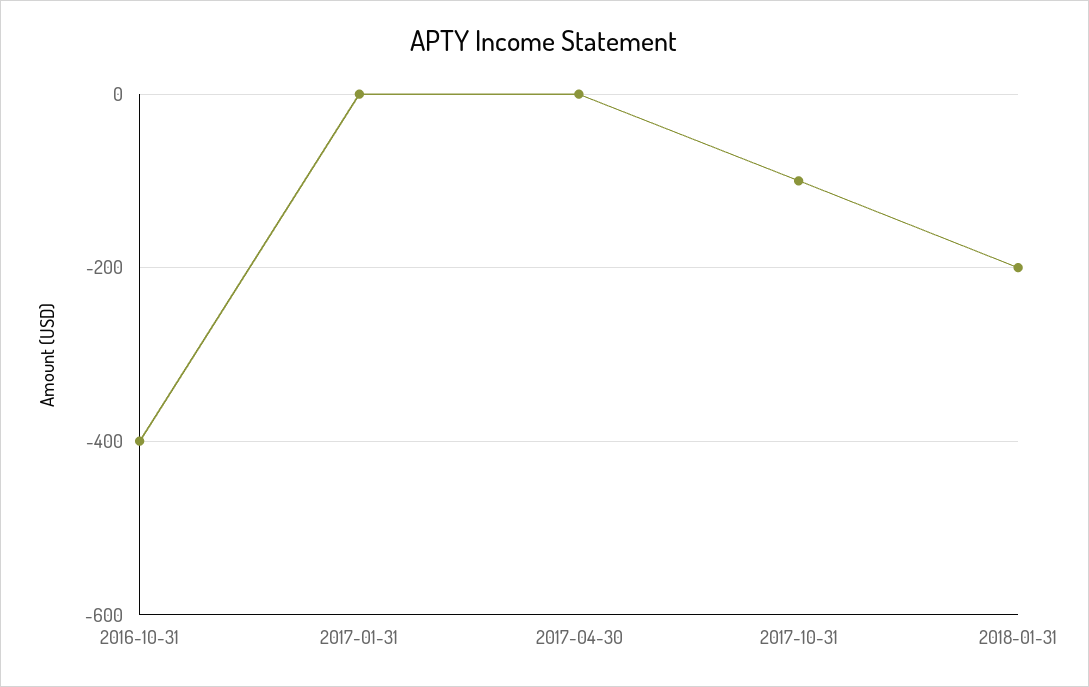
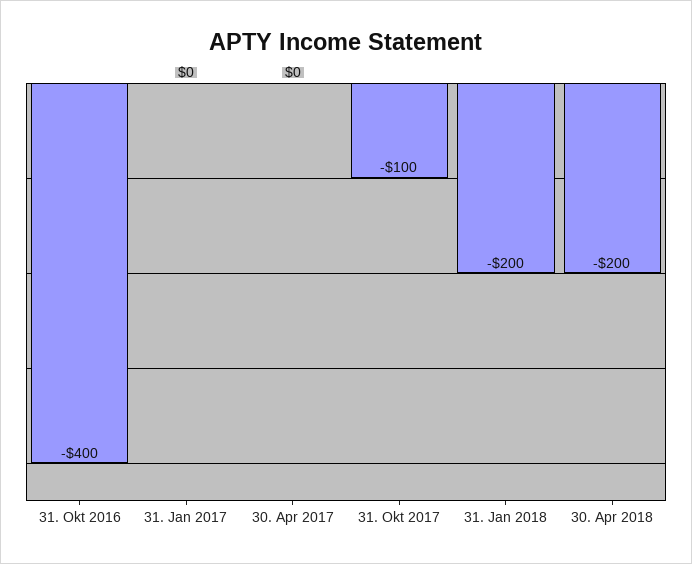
30. Apr 2018: none -> -200

